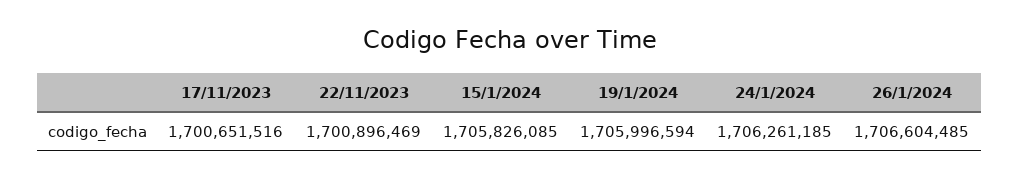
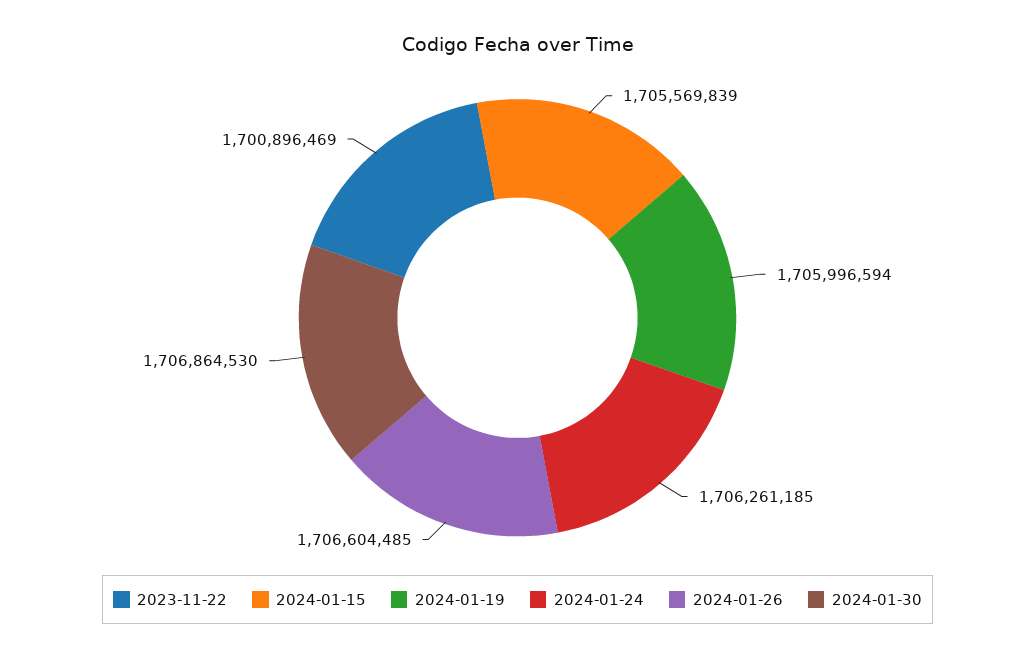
17/11/2023: 1700651516 -> none
15/1/2024: 1705826085 -> 1705569839
2024-01-30: none -> 1706864530

